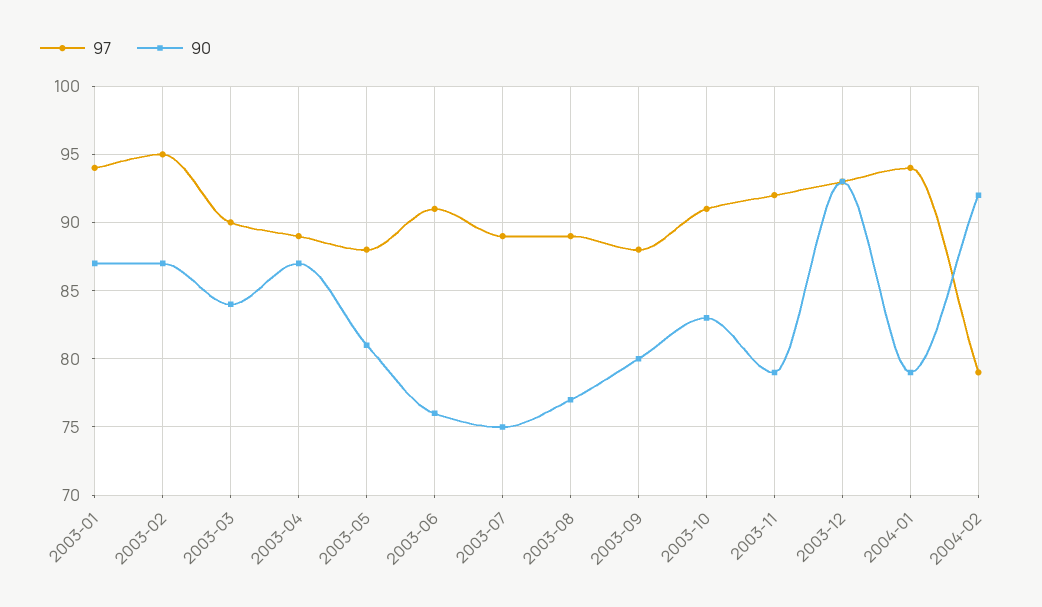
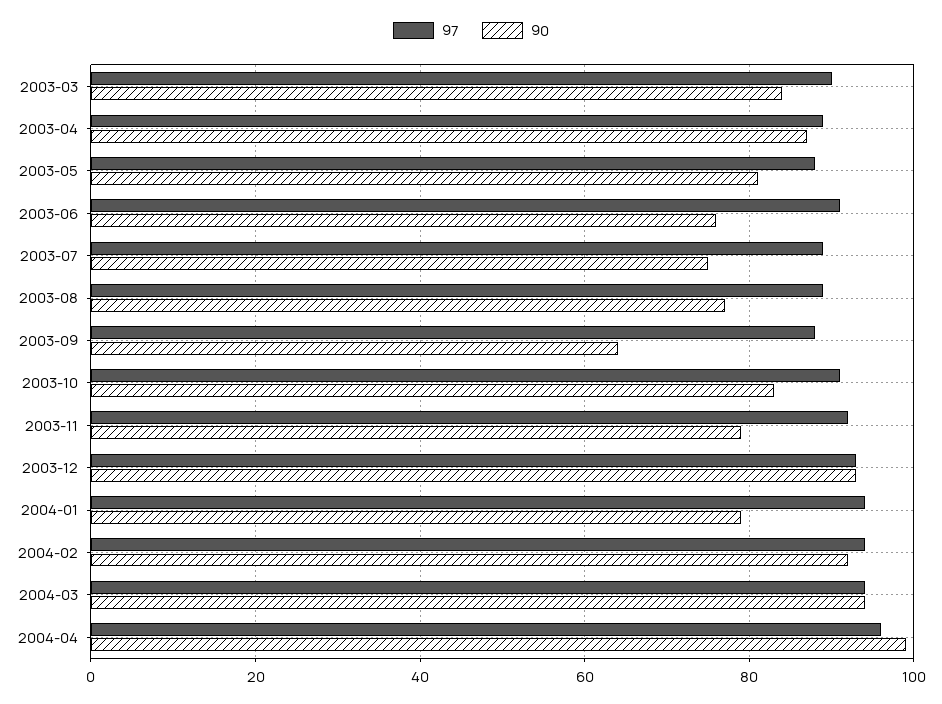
97, 2003-01: 94 -> none
90, 2003-01: 87 -> none
97, 2003-02: 95 -> none
90, 2003-02: 87 -> none
90, 2003-09: 80 -> 65
97, 2004-02: 79 -> 95
97, 2004-03: none -> 95
90, 2004-03: none -> 95
97, 2004-04: none -> 95
90, 2004-04: none -> 100

